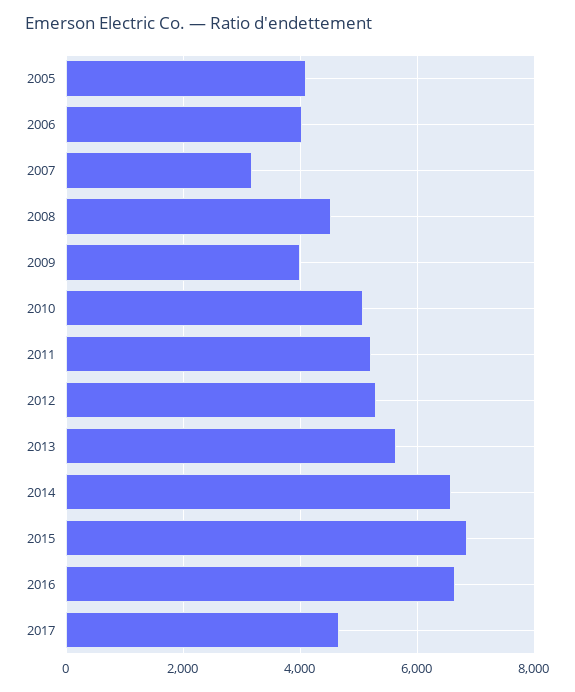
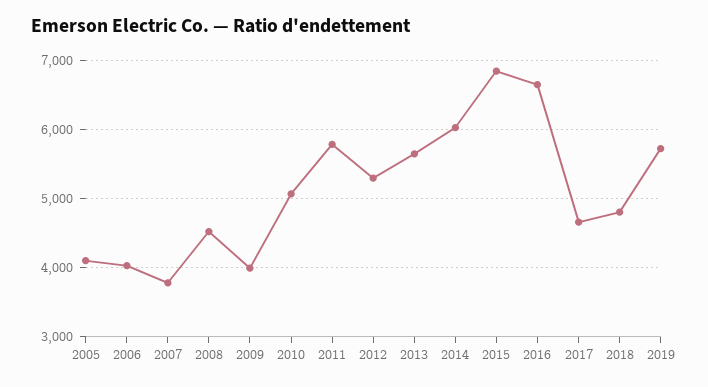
2007: 3200 -> 3800
2011: 5200 -> 5800
2014: 6600 -> 6000
2018: none -> 4800
2019: none -> 5700

